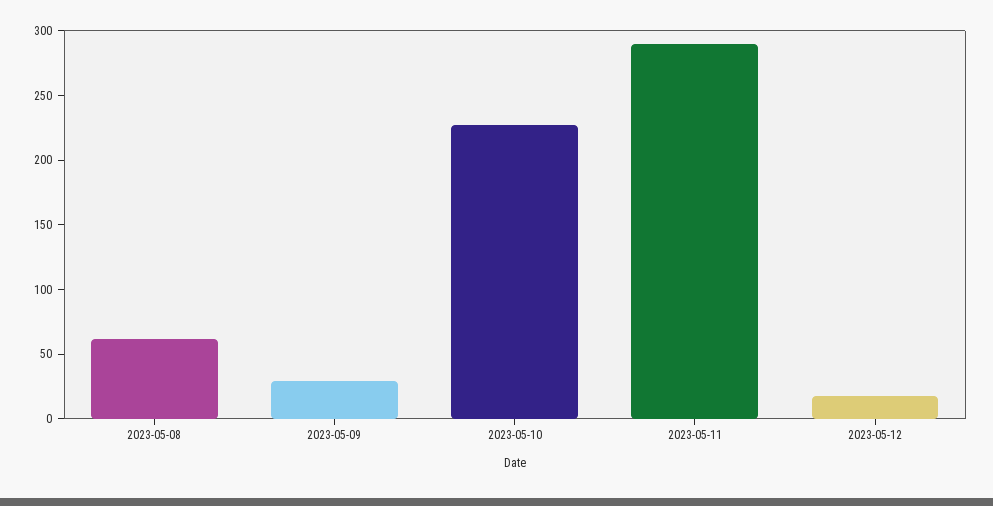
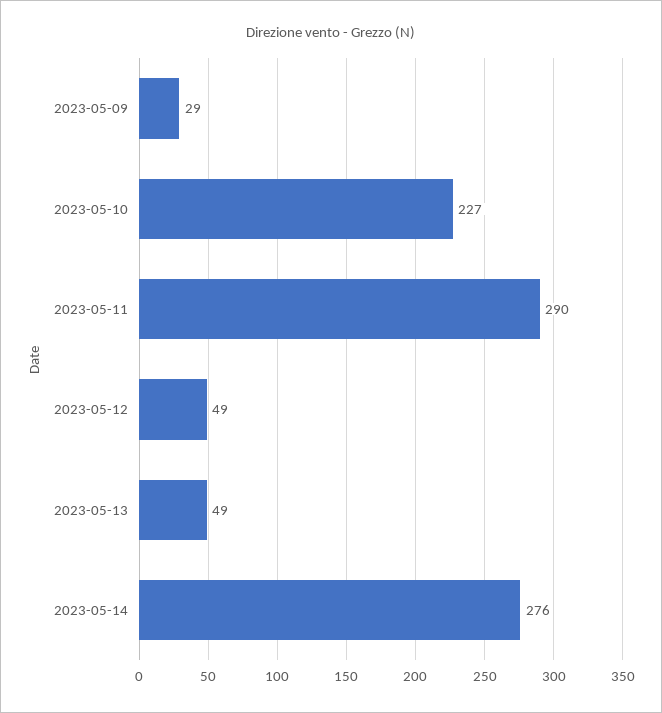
2023-05-08: 60 -> none
2023-05-12: 20 -> 49
2023-05-13: none -> 49
2023-05-14: none -> 276

